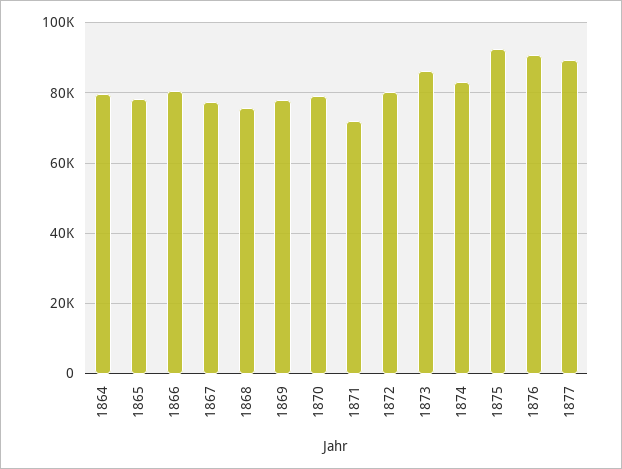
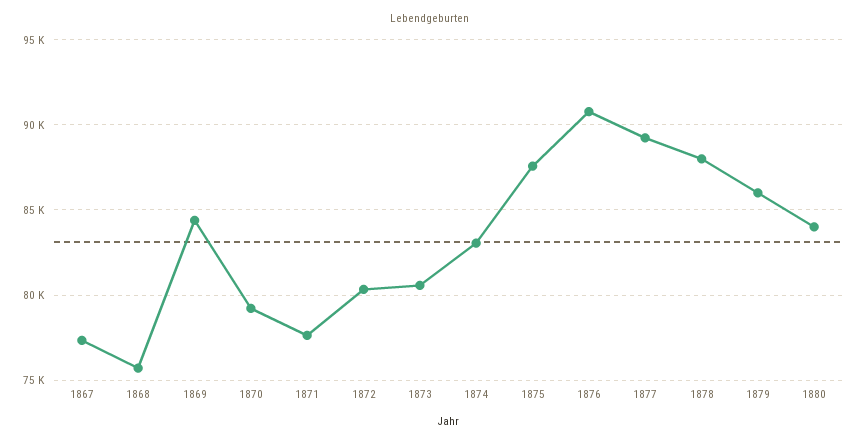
1864: 80000 -> none
1865: 78000 -> none
1866: 80000 -> none
1869: 78000 -> 84500
1871: 72000 -> 77500
1873: 86000 -> 80500
1875: 92000 -> 87500
1878: none -> 88000
1879: none -> 86000
1880: none -> 84000

